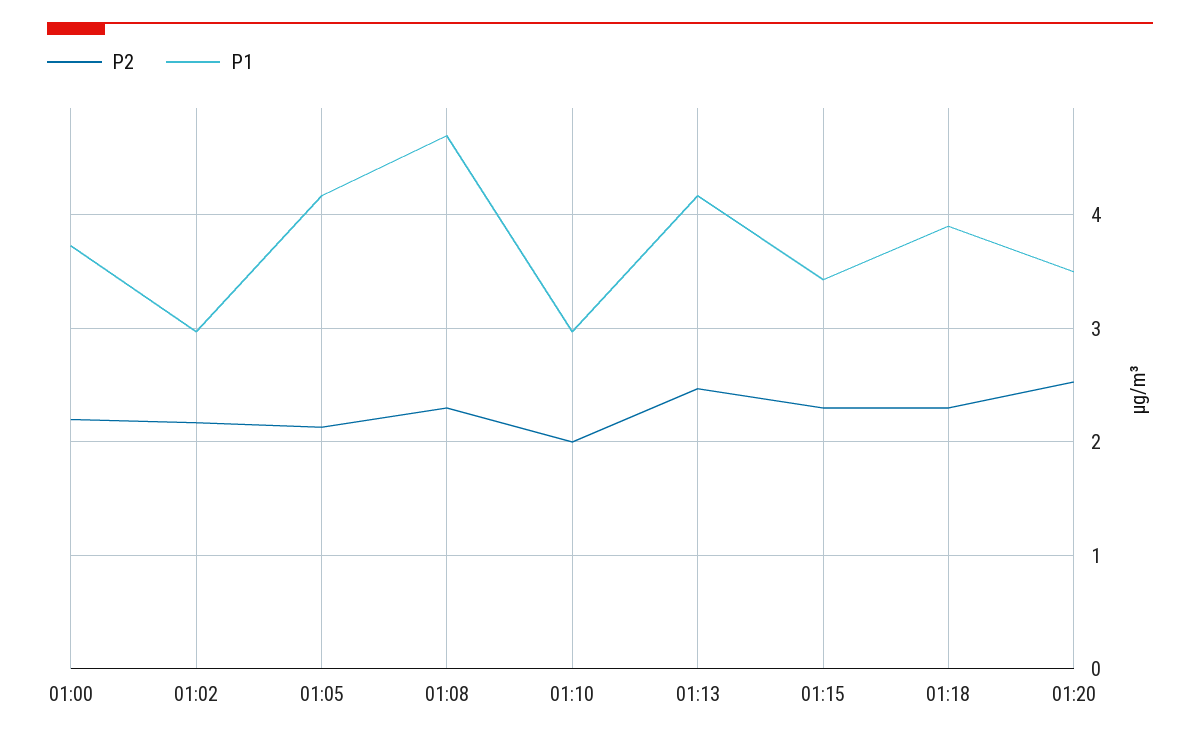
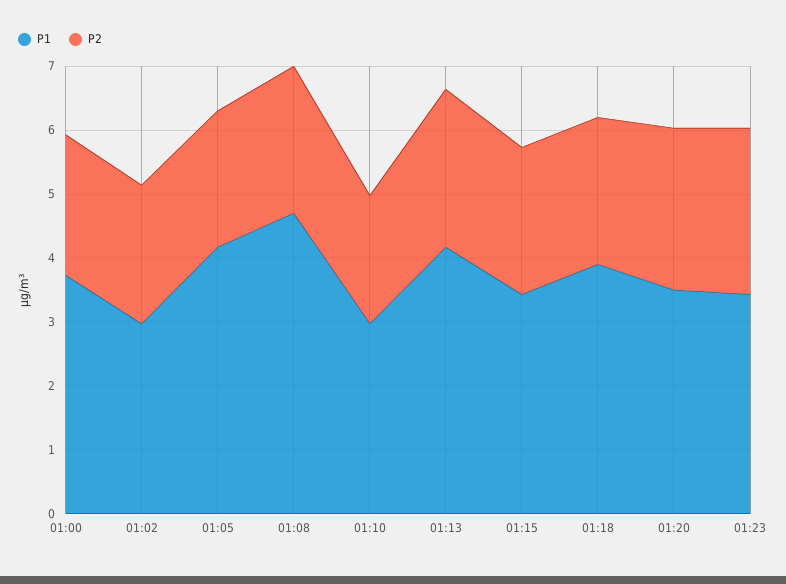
P1, 01:23: none -> 3.4
P2, 01:23: none -> 2.6

